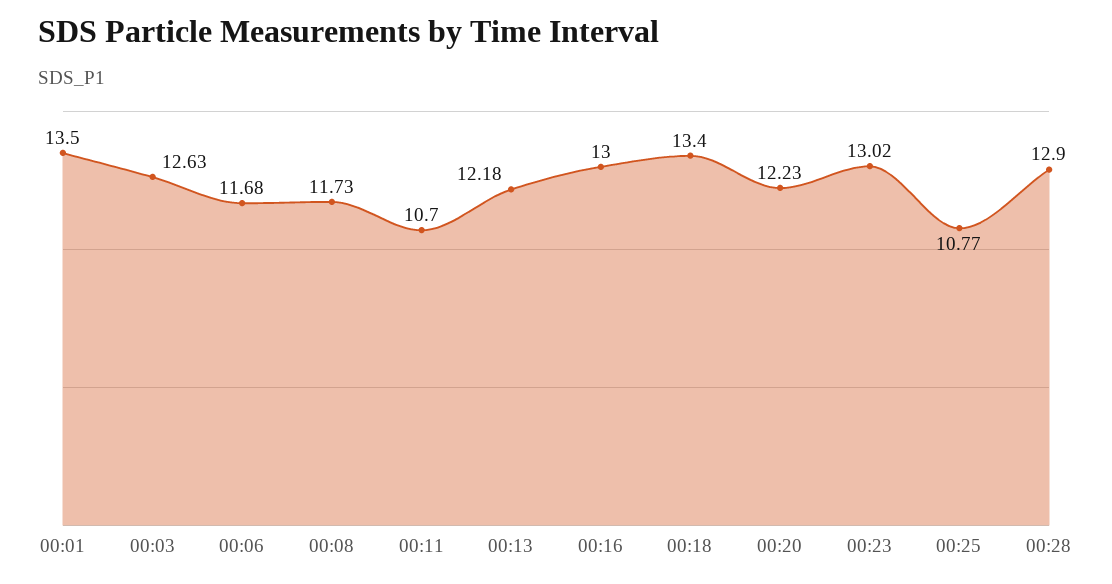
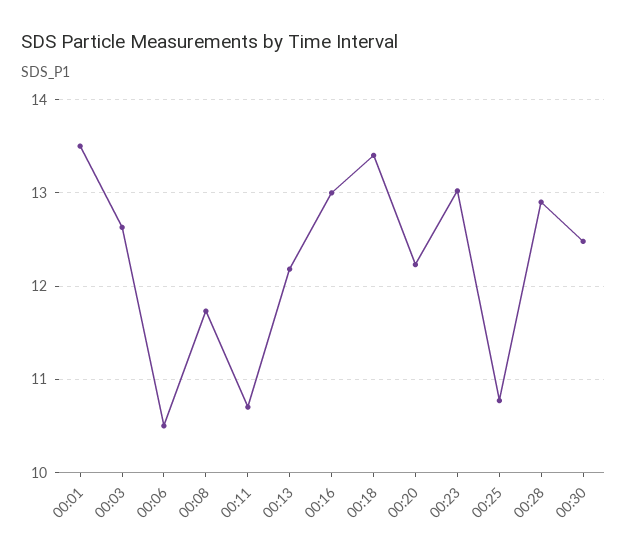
00:06: 11.68 -> 10.5
00:30: none -> 12.5

